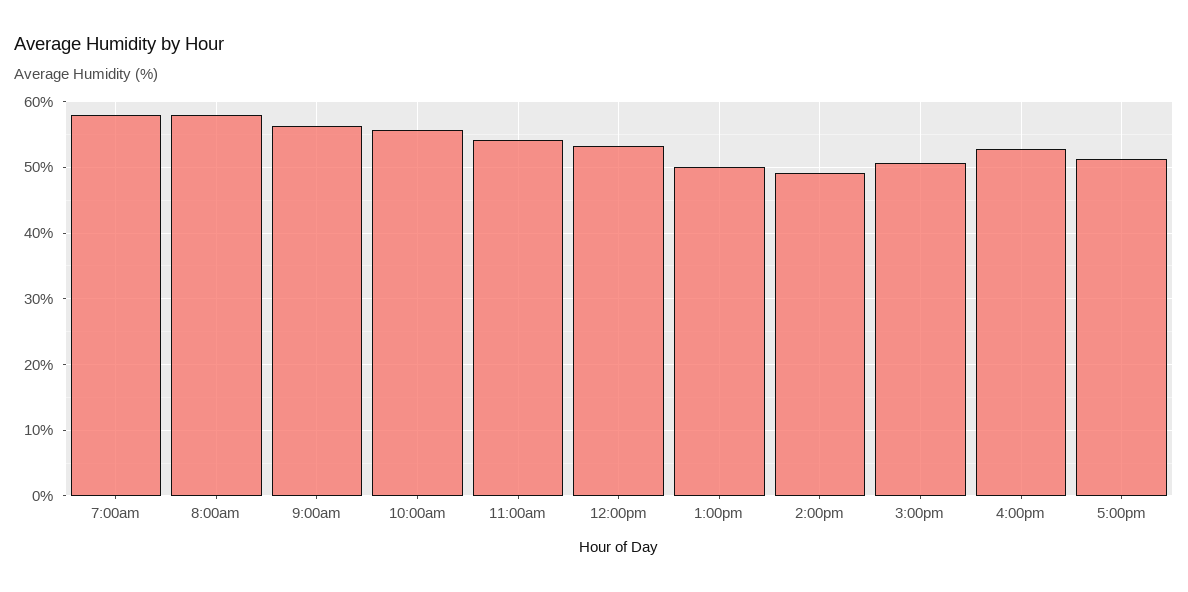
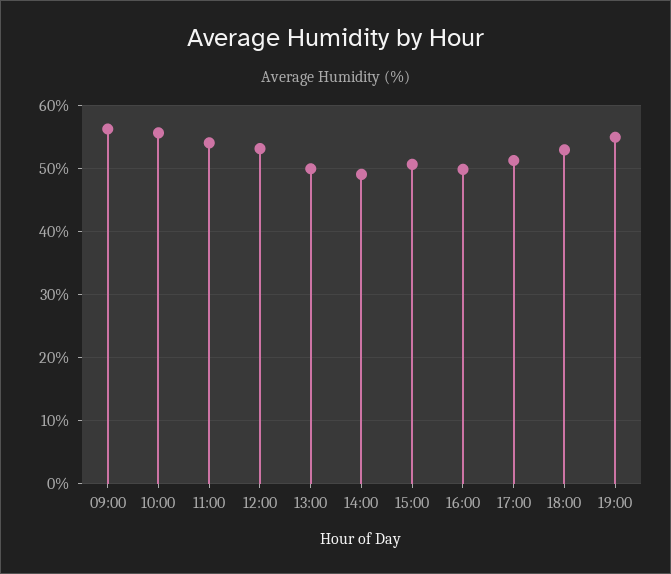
7:00am: 58 -> none
8:00am: 58 -> none
4:00pm: 53 -> 50
18:00: none -> 53
19:00: none -> 55

